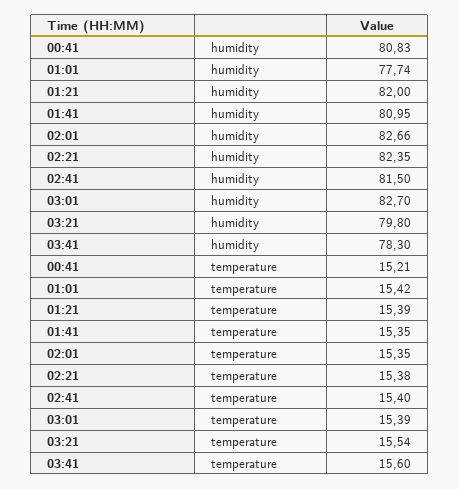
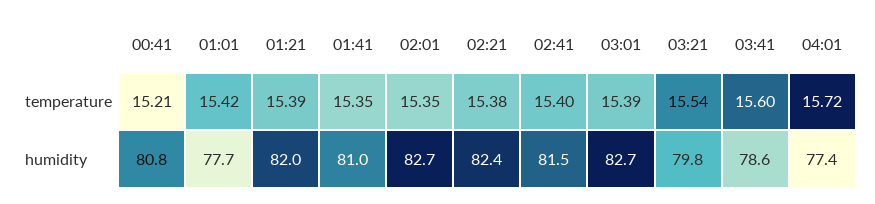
03:41, humidity: 78.3 -> 78.6
04:01, temperature: none -> 15.72
04:01, humidity: none -> 77.4

